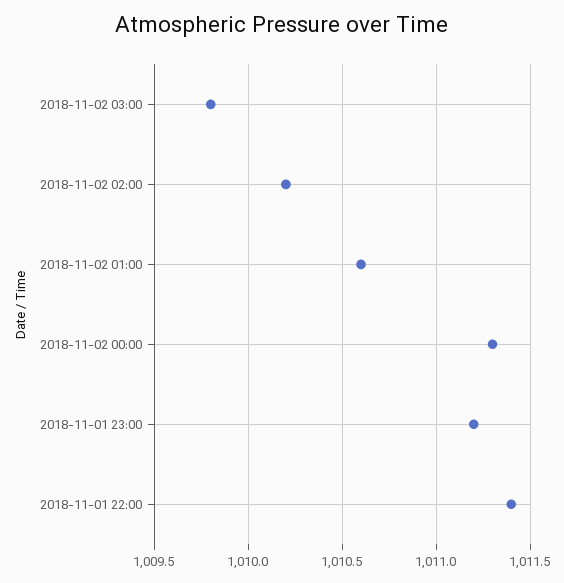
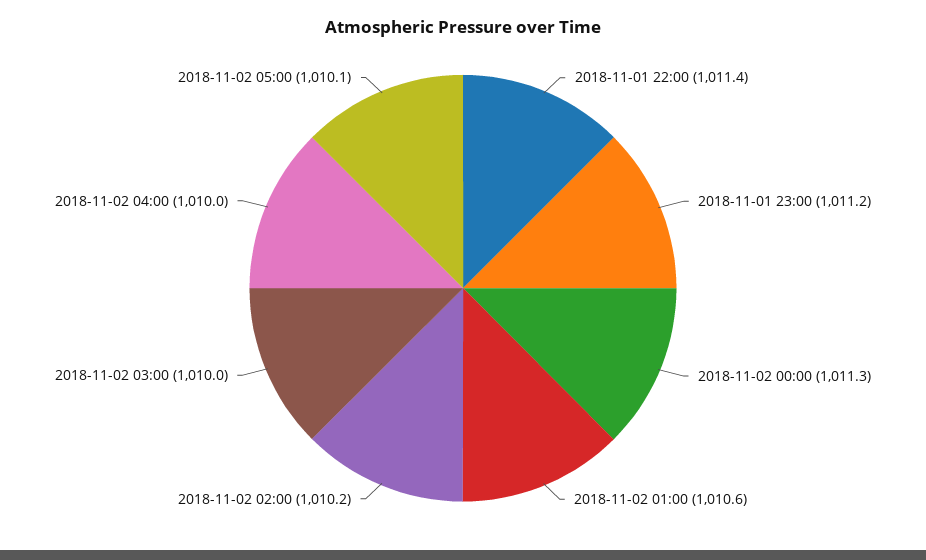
2018-11-02 03:00: 1009.8 -> 1010
2018-11-02 04:00: none -> 1010
2018-11-02 05:00: none -> 1010.1

